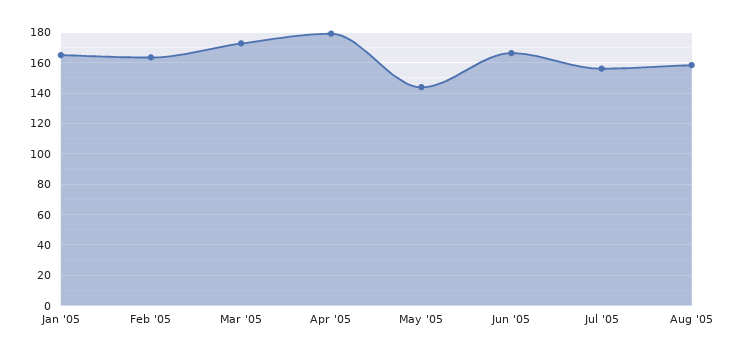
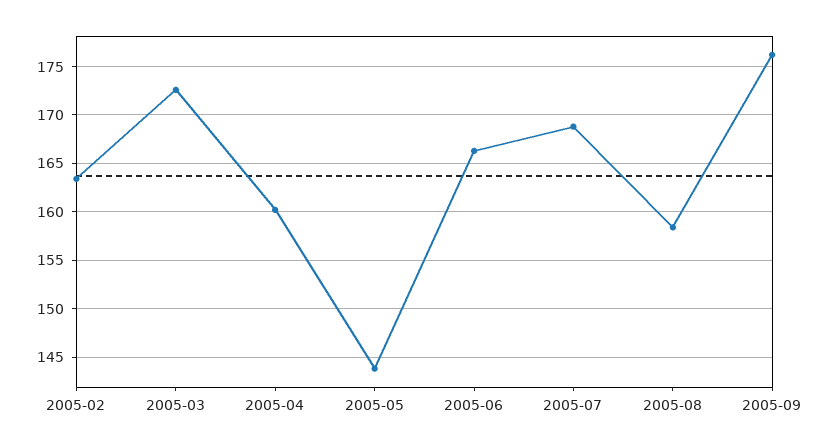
Jan '05: 165 -> none
Apr '05: 180 -> 160
Jul '05: 155 -> 169
2005-09: none -> 176

